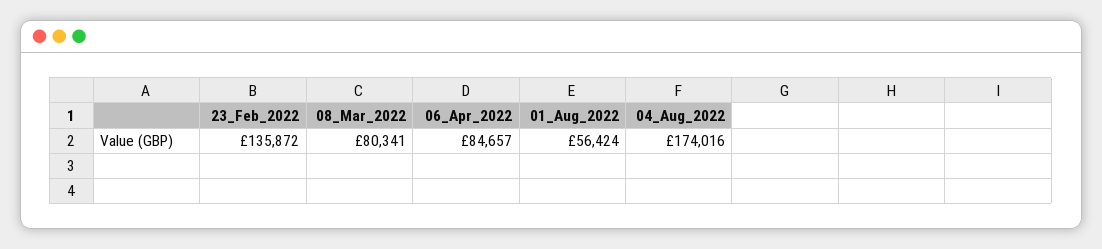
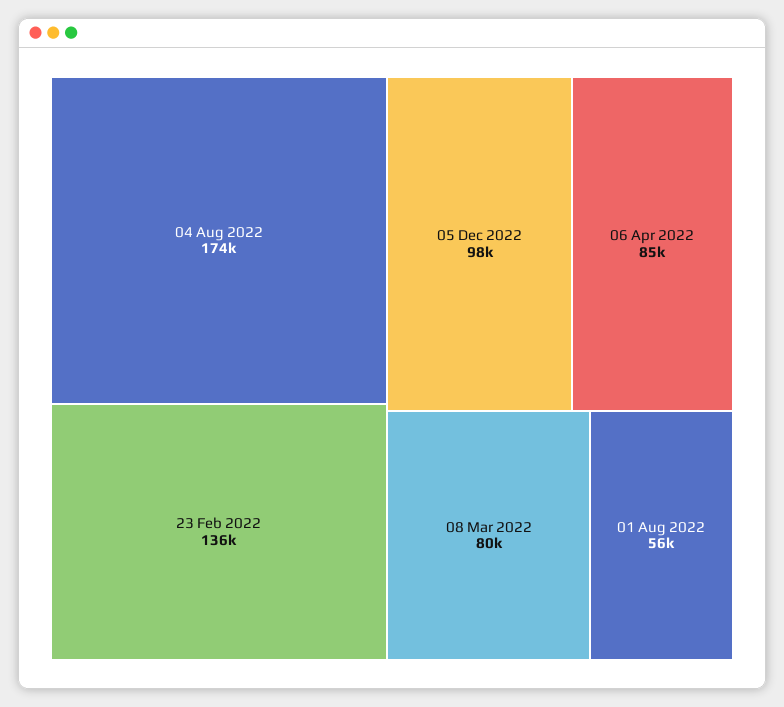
05 Dec 2022: none -> 98000

